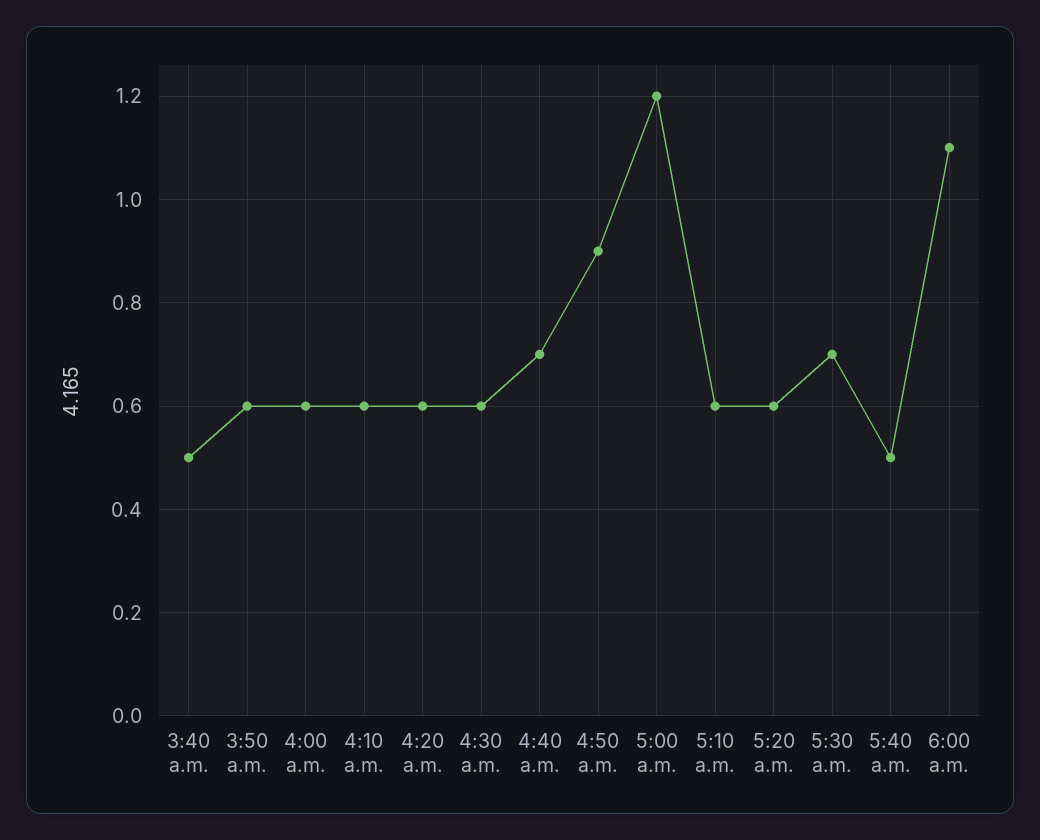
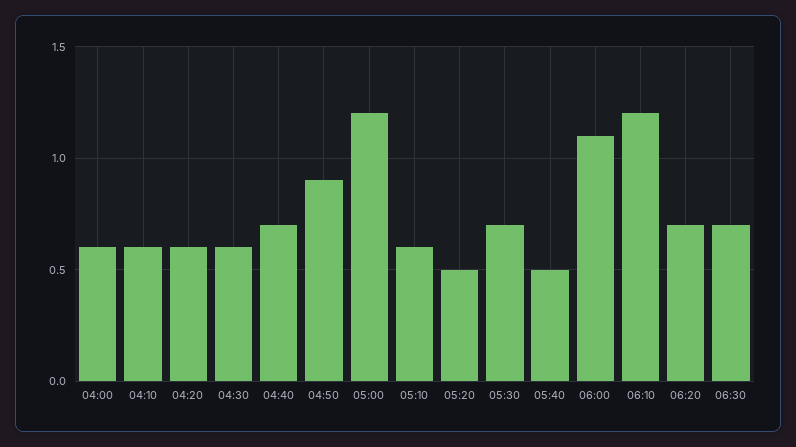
3:40 a.m.: 0.5 -> none
3:50 a.m.: 0.6 -> none
5:20 a.m.: 0.6 -> 0.5
06:10: none -> 1.2
06:20: none -> 0.7
06:30: none -> 0.7

